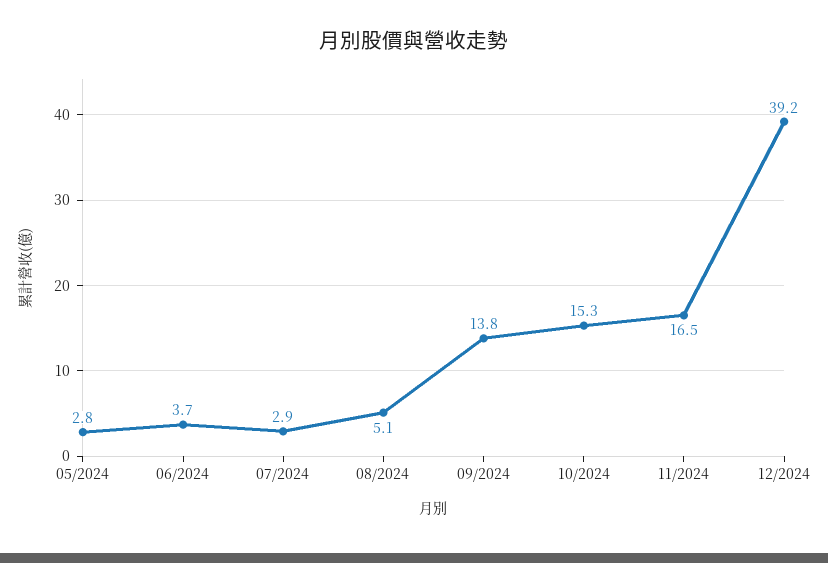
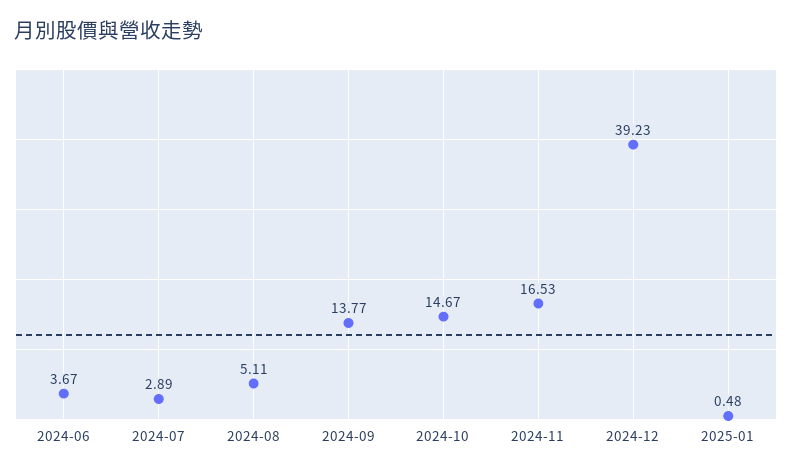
05/2024: 2.8 -> none
10/2024: 15.3 -> 14.67
2025-01: none -> 0.48

